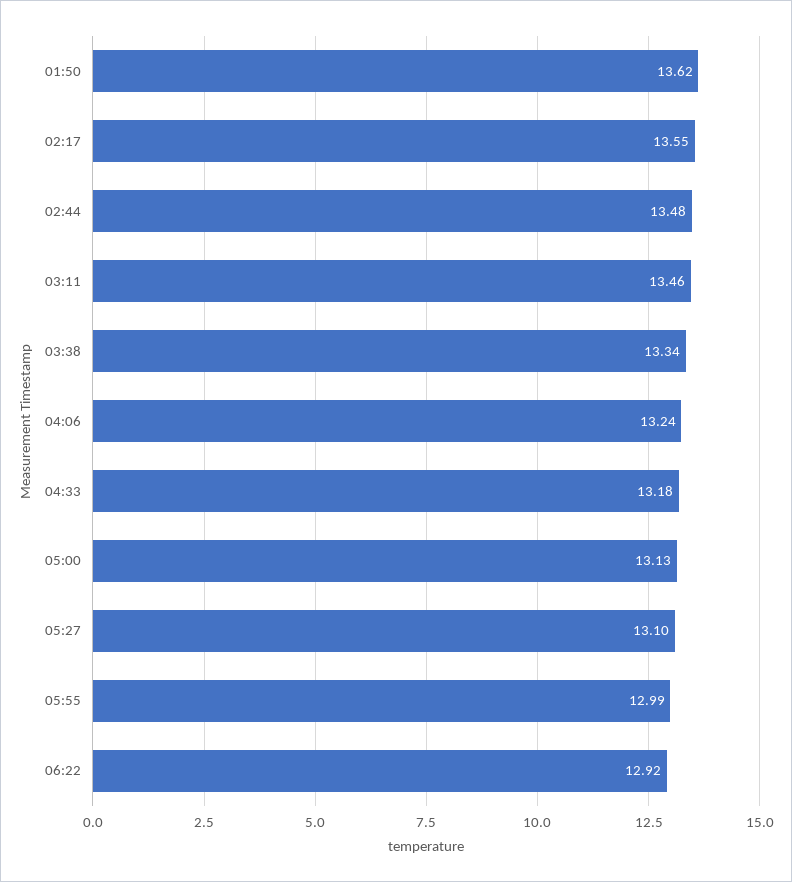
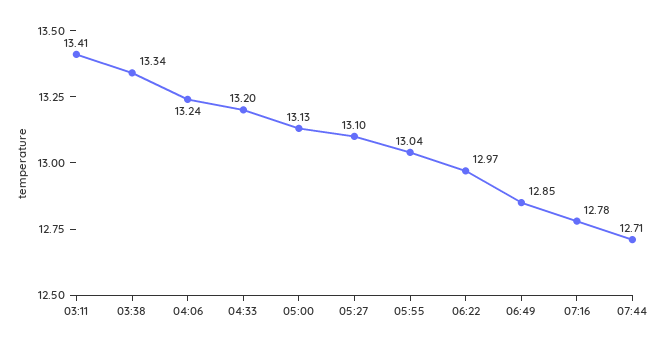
01:50: 13.62 -> none
02:17: 13.55 -> none
02:44: 13.48 -> none
03:11: 13.46 -> 13.41
04:33: 13.18 -> 13.2
05:55: 12.99 -> 13.04
06:22: 12.92 -> 12.97
06:49: none -> 12.85
07:16: none -> 12.78
07:44: none -> 12.71

